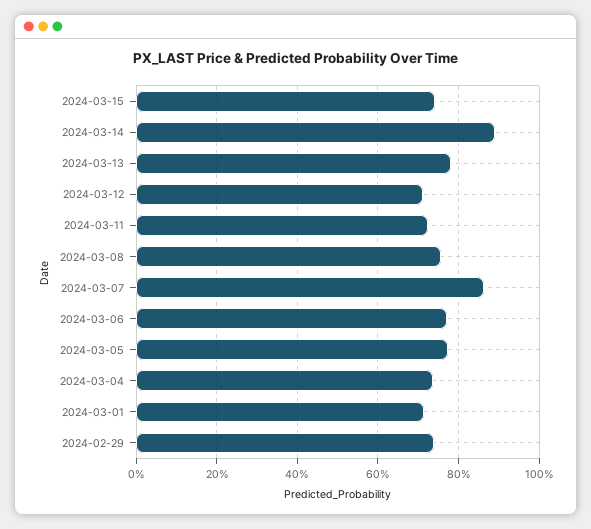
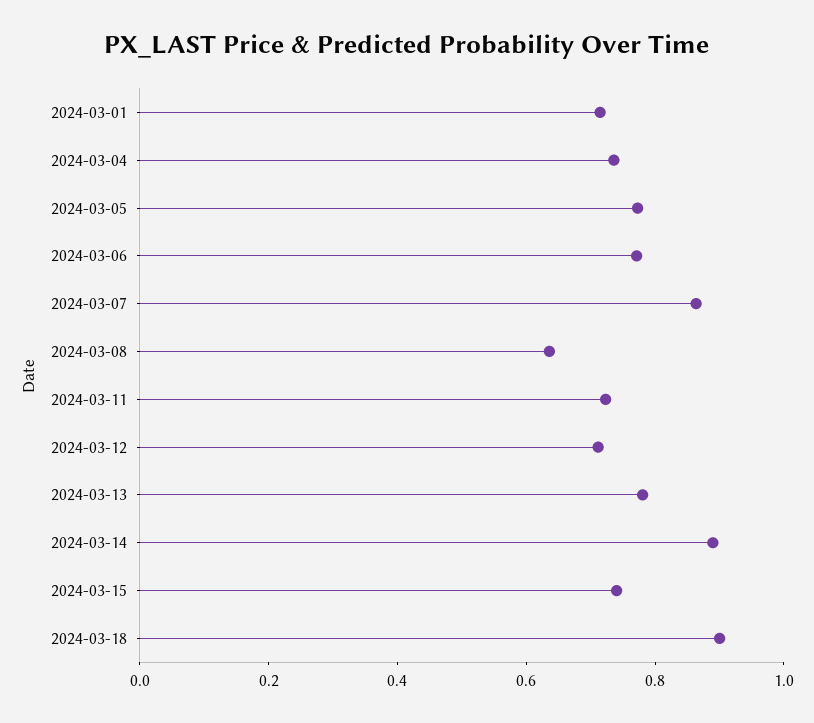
2024-03-08: 0.76 -> 0.65
2024-02-29: 0.74 -> none
2024-03-18: none -> 0.9

